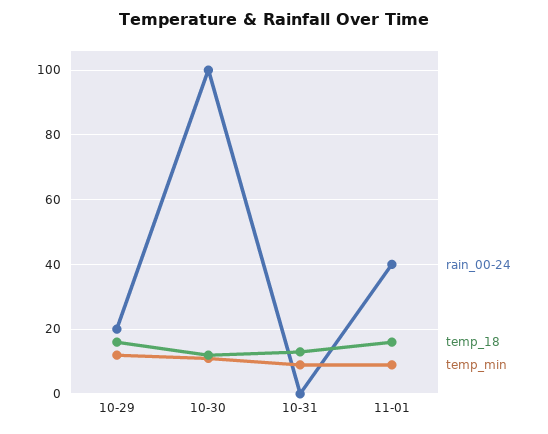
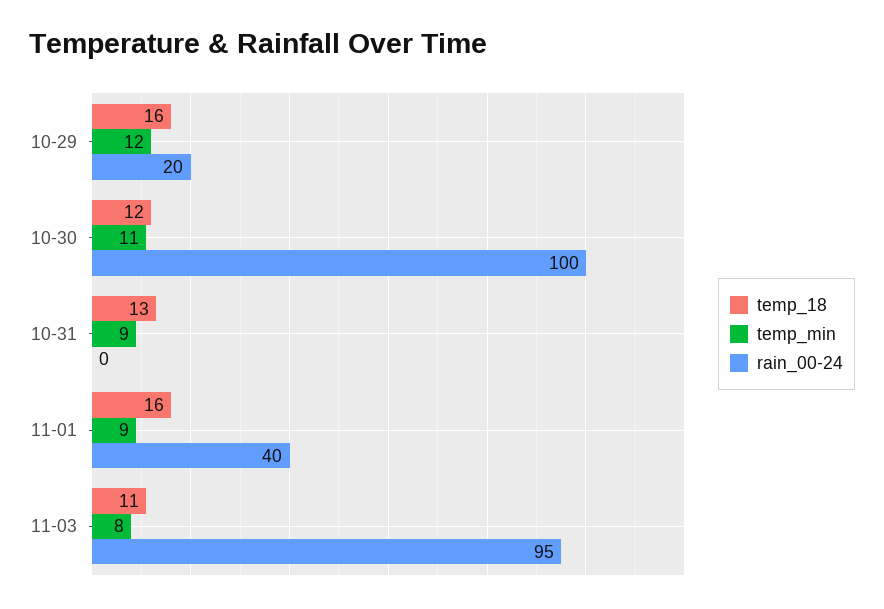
temp_18, 11-03: none -> 11
temp_min, 11-03: none -> 8
rain_00-24, 11-03: none -> 95

